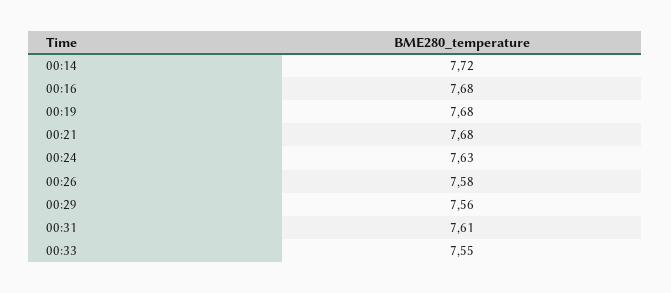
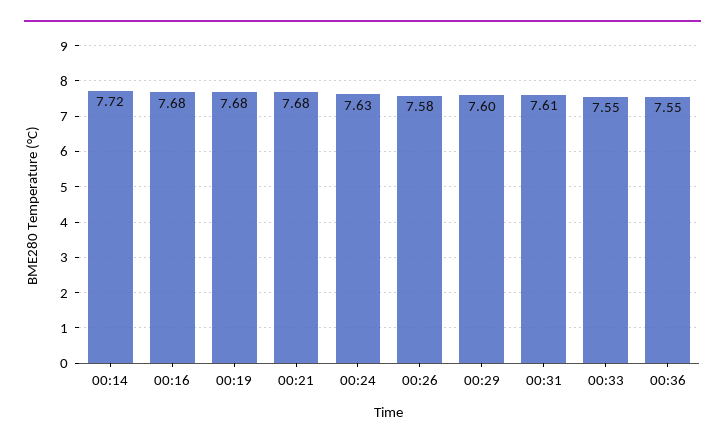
00:29: 7.56 -> 7.6
00:36: none -> 7.55

